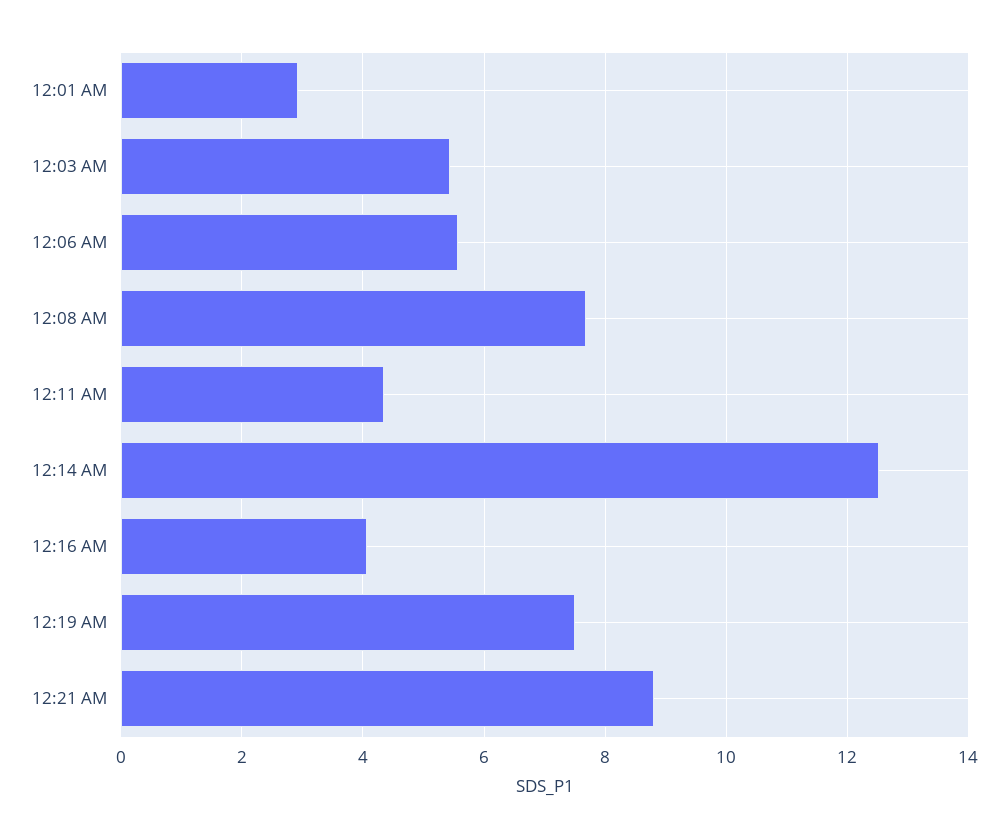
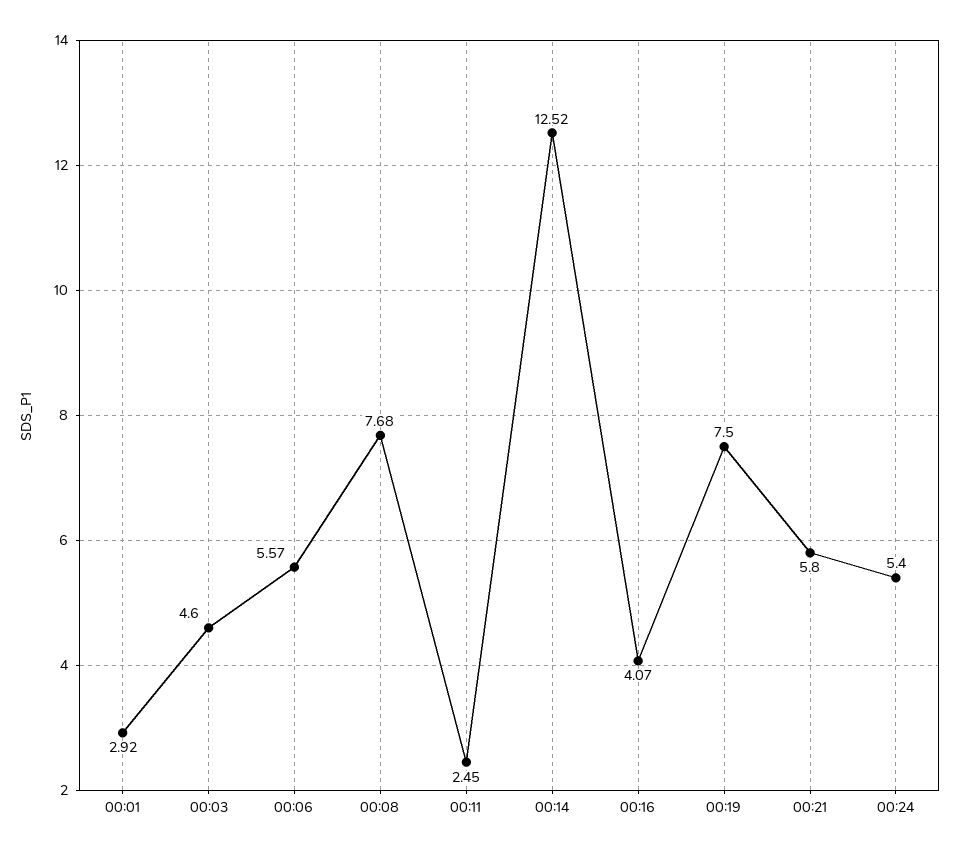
12:03 AM: 5.4 -> 4.6
12:11 AM: 4.4 -> 2.45
12:21 AM: 8.8 -> 5.8
00:24: none -> 5.4

